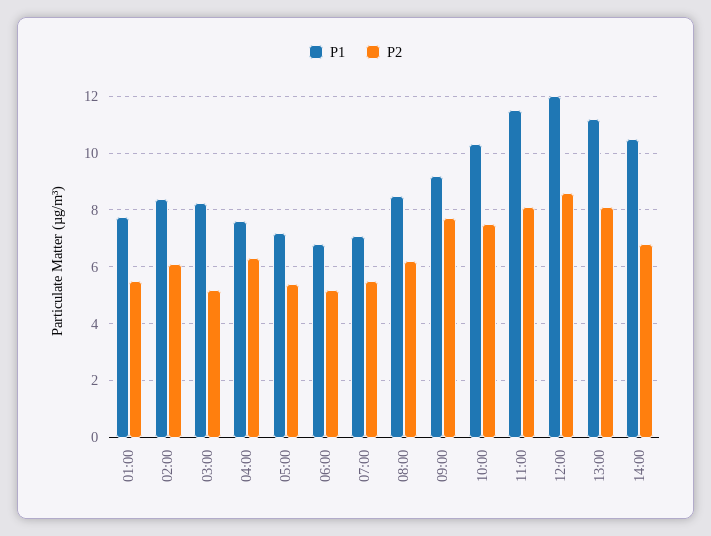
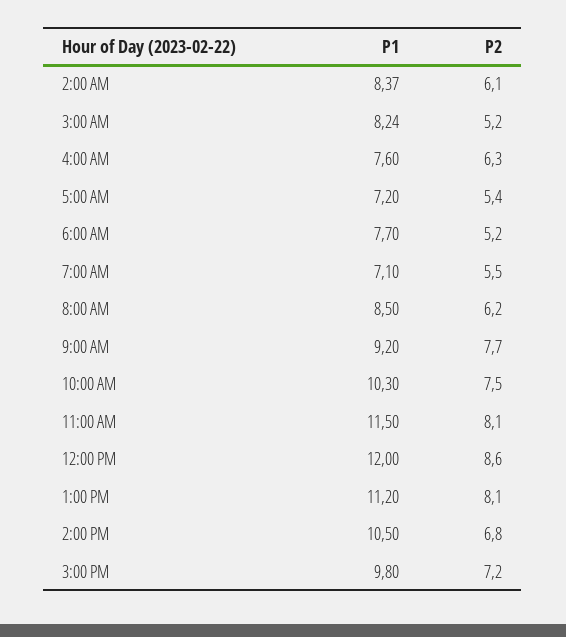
P1, 01:00: 7.75 -> none
P2, 01:00: 5.5 -> none
P1, 06:00: 6.75 -> 7.7
P1, 3:00 PM: none -> 9.8
P2, 3:00 PM: none -> 7.2

